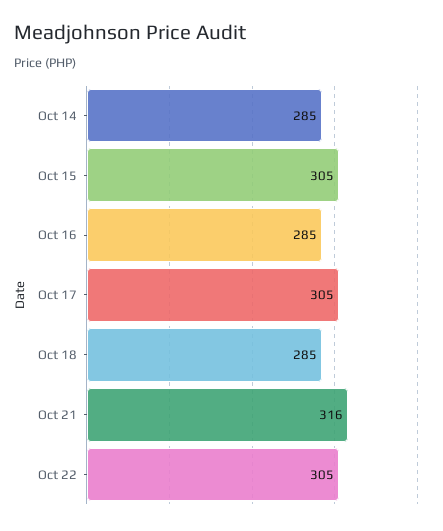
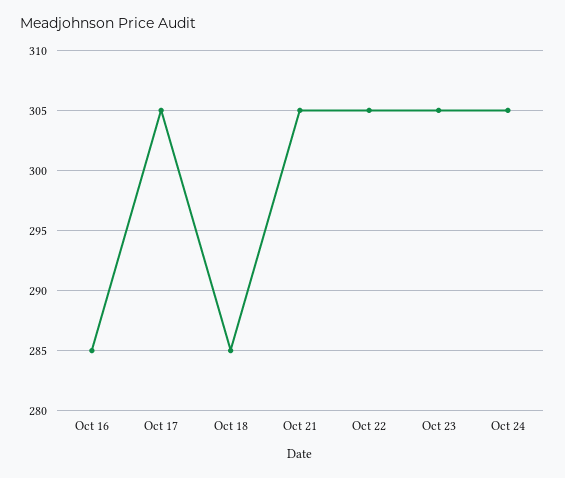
Oct 14: 285 -> none
Oct 15: 305 -> none
Oct 21: 316 -> 305
Oct 23: none -> 305
Oct 24: none -> 305

